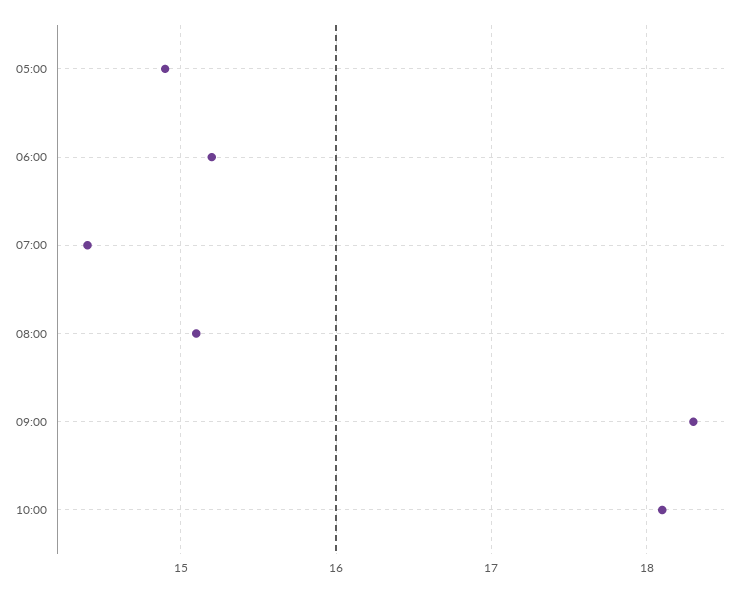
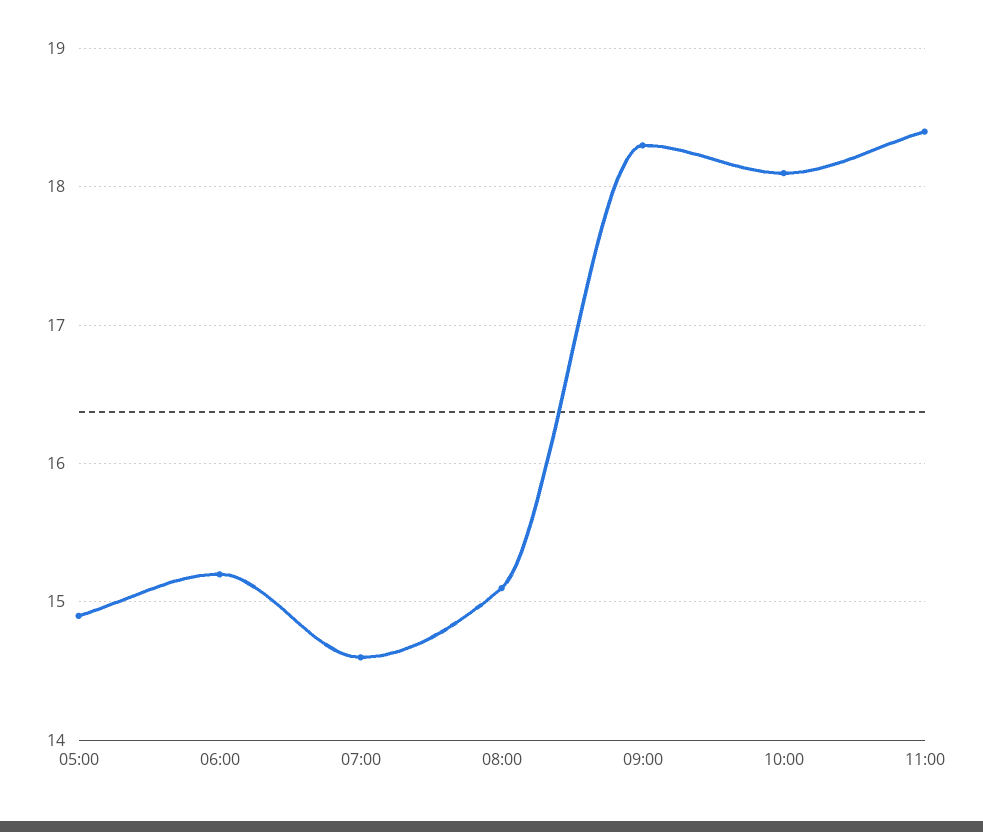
07:00: 14.4 -> 14.6
11:00: none -> 18.4

